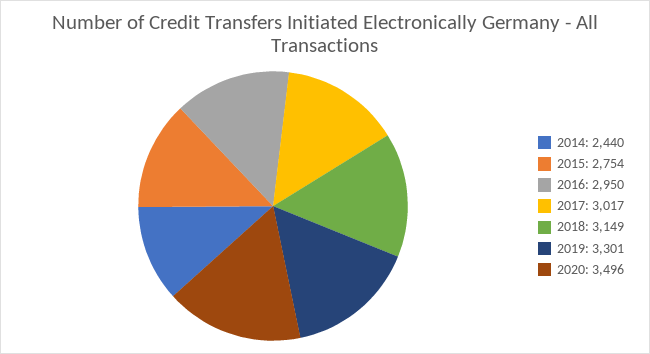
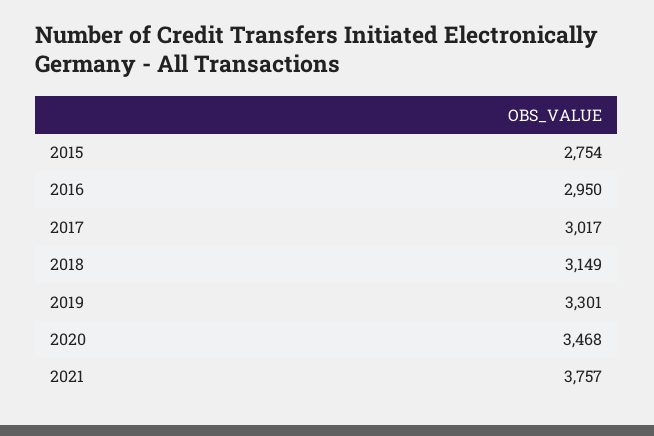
2014: 2440 -> none
2020: 3496 -> 3468
2021: none -> 3757

